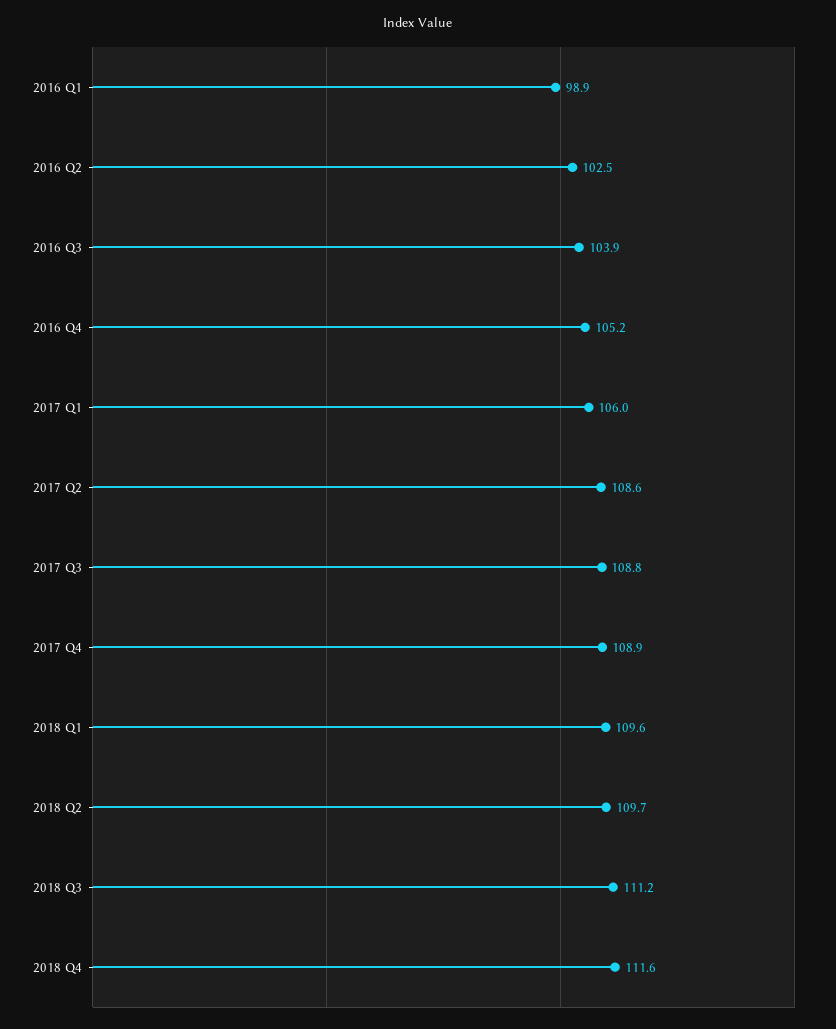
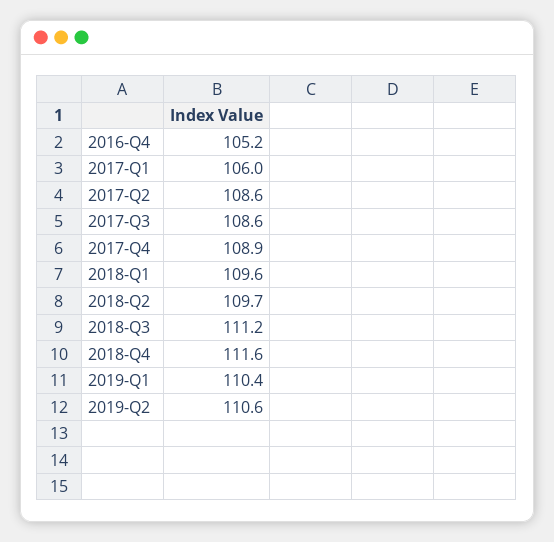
2016 Q1: 98.9 -> none
2016 Q2: 102.5 -> none
2016 Q3: 103.9 -> none
2017 Q3: 108.8 -> 108.6
2019-Q1: none -> 110.4
2019-Q2: none -> 110.6

